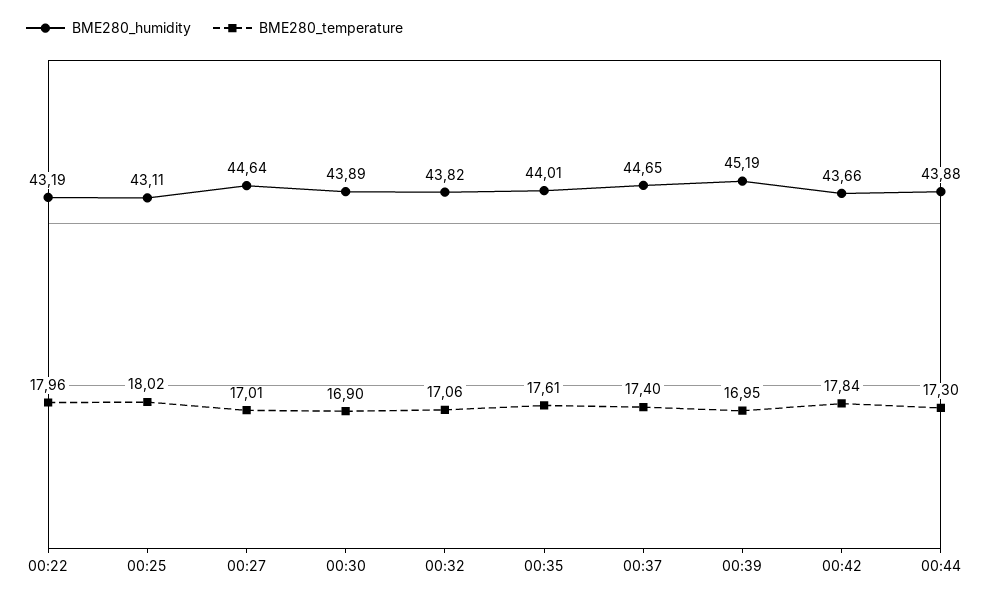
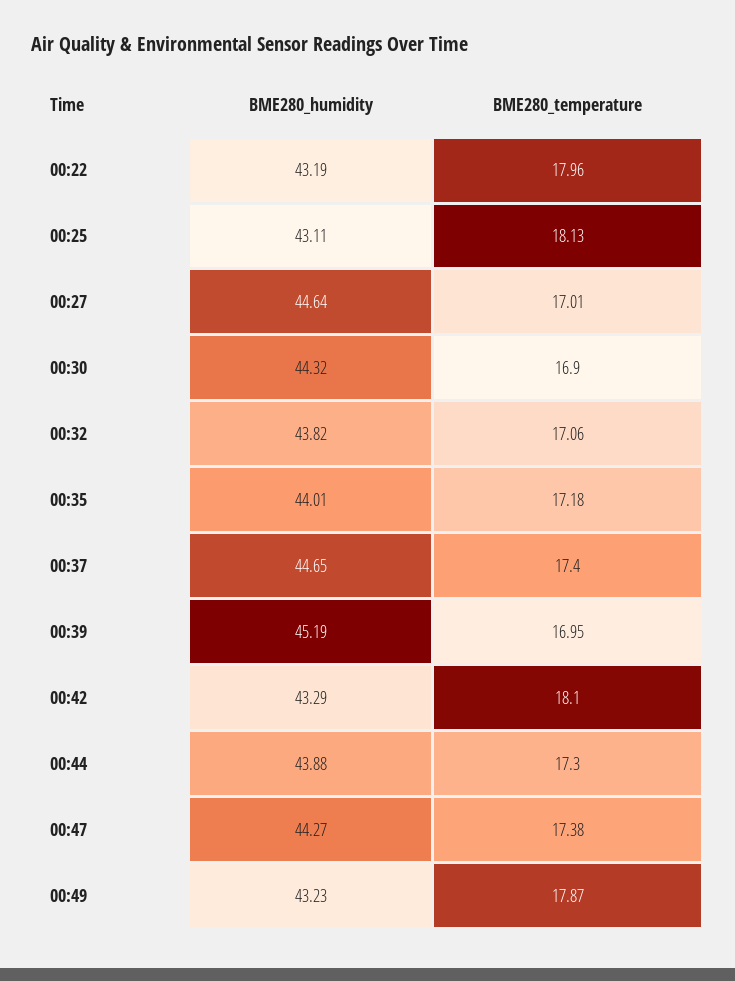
BME280_temperature, 00:25: 18.02 -> 18.13
BME280_humidity, 00:30: 43.89 -> 44.32
BME280_temperature, 00:35: 17.61 -> 17.18
BME280_humidity, 00:42: 43.66 -> 43.29
BME280_temperature, 00:42: 17.84 -> 18.1
BME280_humidity, 00:47: none -> 44.27
BME280_temperature, 00:47: none -> 17.38
BME280_humidity, 00:49: none -> 43.23
BME280_temperature, 00:49: none -> 17.87

